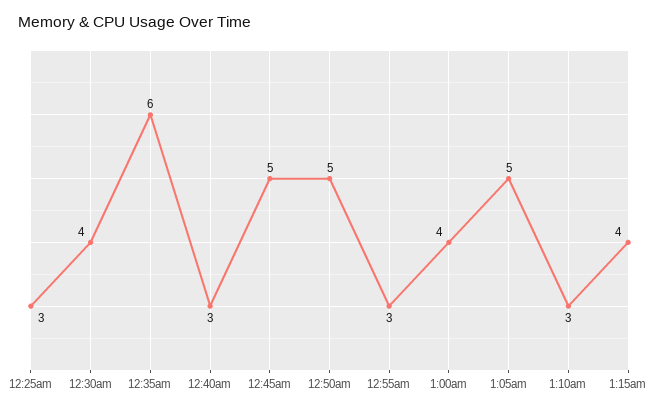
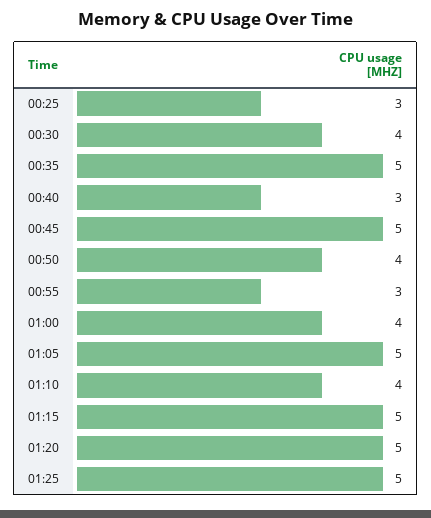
12:35am: 6 -> 5
12:50am: 5 -> 4
1:10am: 3 -> 4
1:15am: 4 -> 5
01:20: none -> 5
01:25: none -> 5

